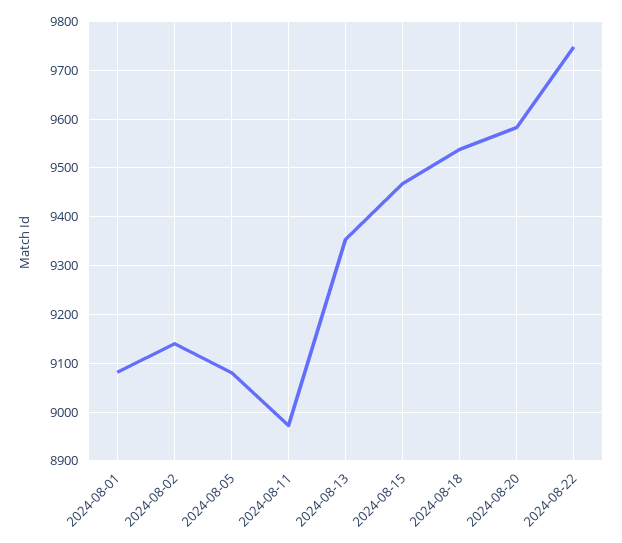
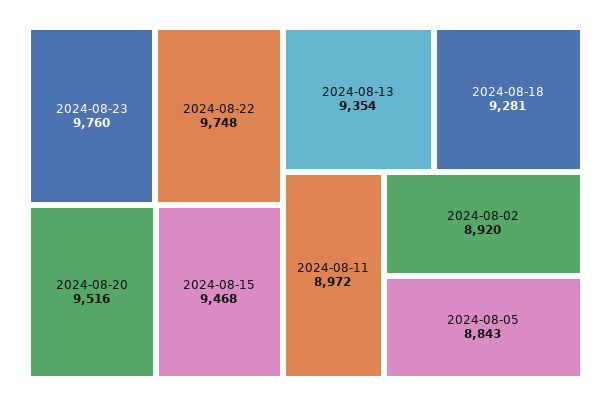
2024-08-01: 9080 -> none
2024-08-02: 9140 -> 8920
2024-08-05: 9080 -> 8843
2024-08-18: 9540 -> 9281
2024-08-20: 9580 -> 9516
2024-08-23: none -> 9760

